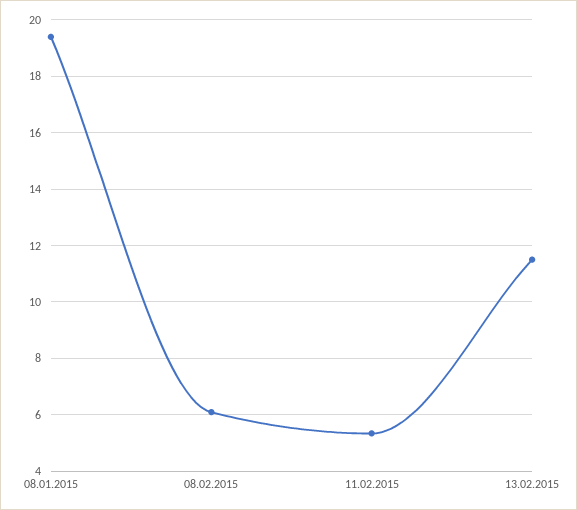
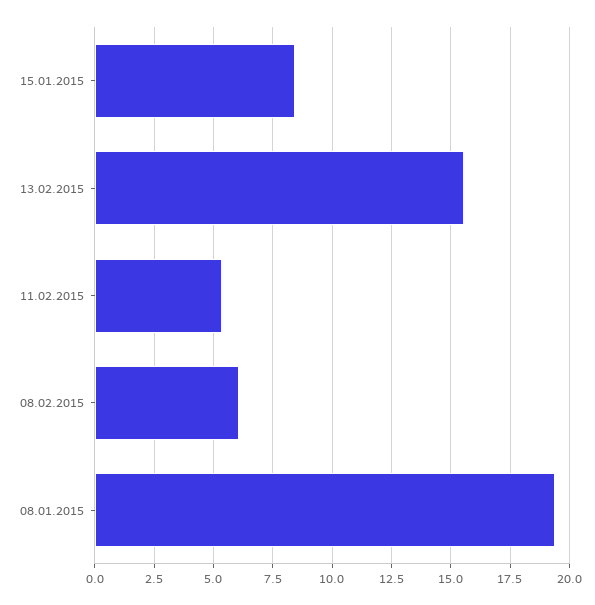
13.02.2015: 11.5 -> 15.5
15.01.2015: none -> 8.5

